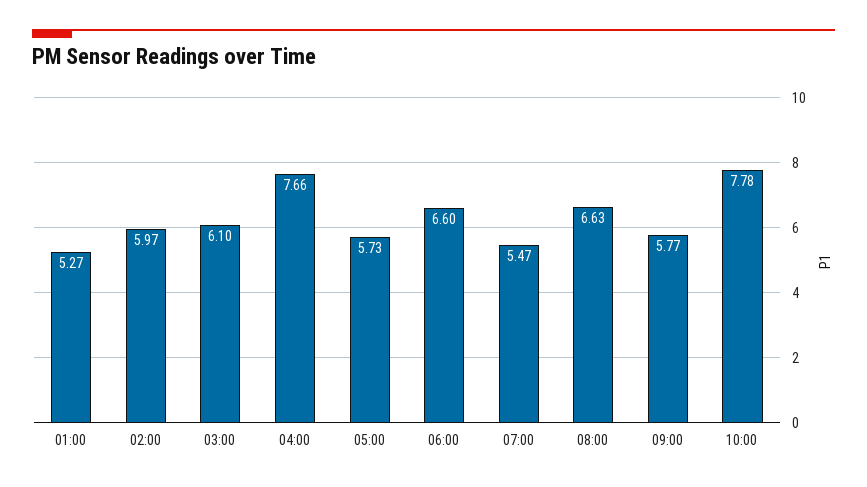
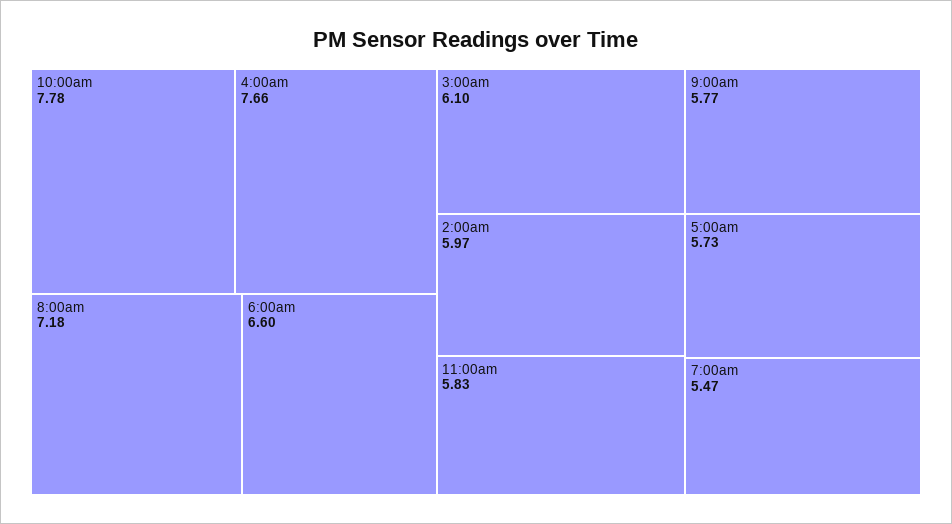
01:00: 5.27 -> none
08:00: 6.63 -> 7.18
11:00am: none -> 5.83

